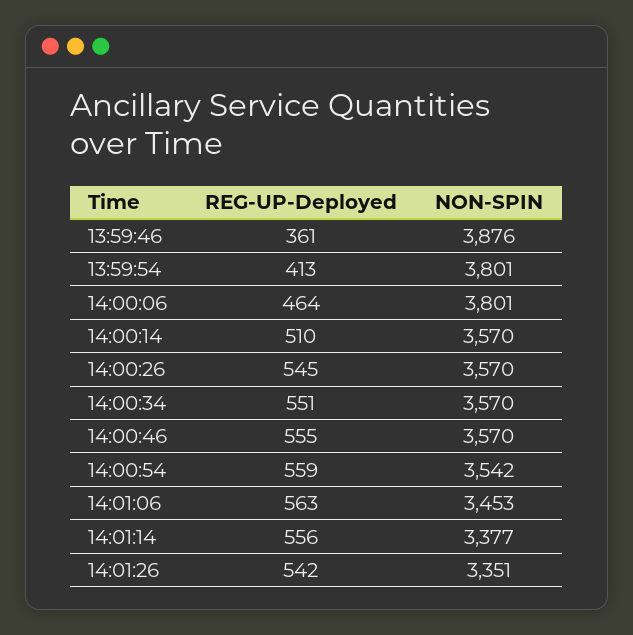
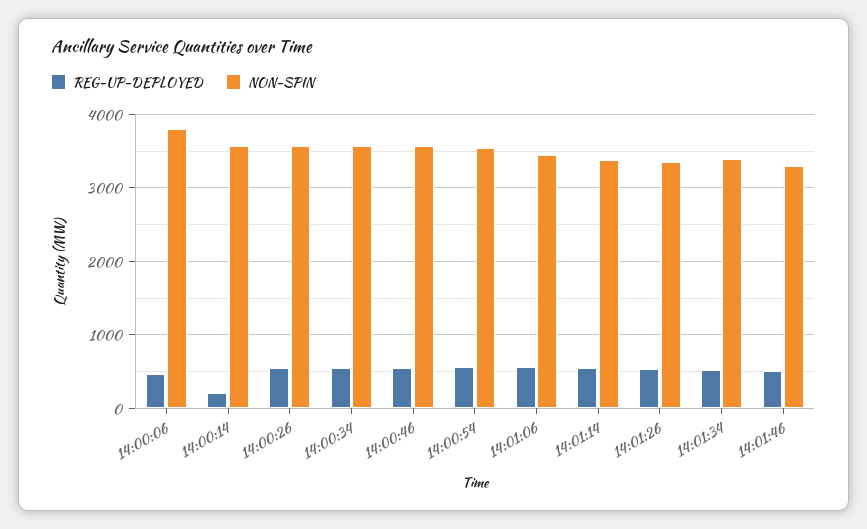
REG-UP-Deployed, 13:59:46: 361 -> none
NON-SPIN, 13:59:46: 3876 -> none
REG-UP-Deployed, 13:59:54: 413 -> none
NON-SPIN, 13:59:54: 3801 -> none
REG-UP-Deployed, 14:00:14: 510 -> 200
REG-UP-Deployed, 14:01:34: none -> 500
NON-SPIN, 14:01:34: none -> 3400
REG-UP-Deployed, 14:01:46: none -> 500
NON-SPIN, 14:01:46: none -> 3300

